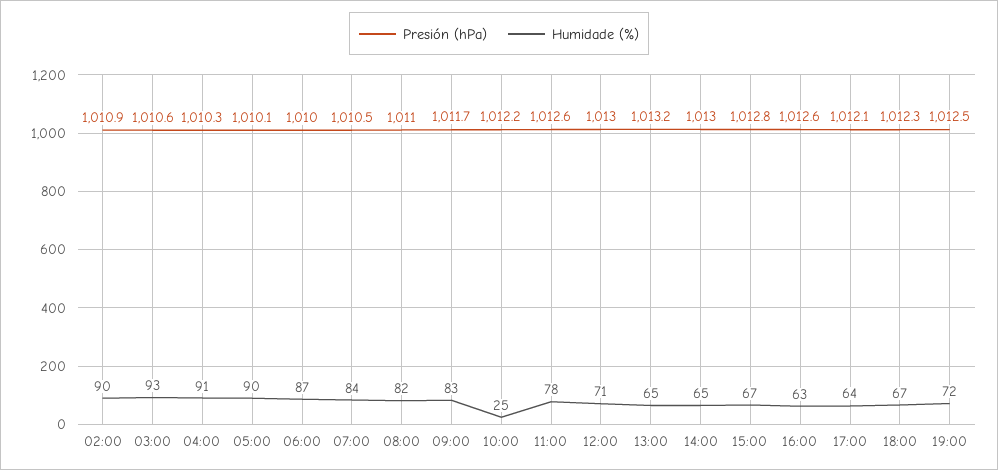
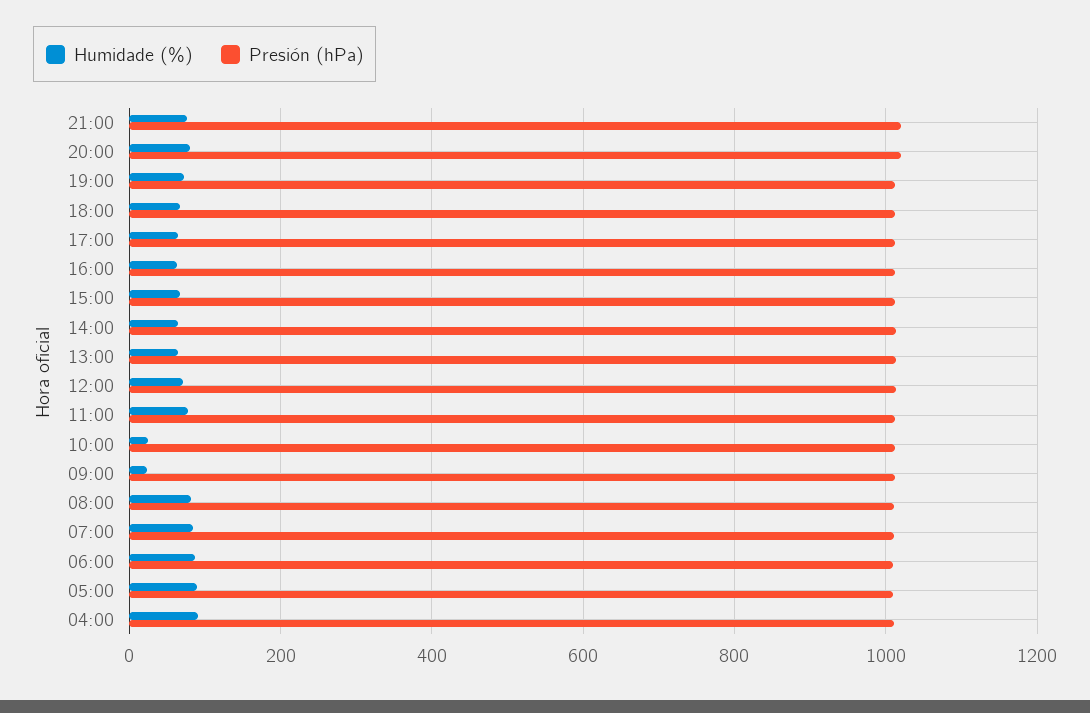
Presión (hPa), 02:00: 1010.9 -> none
Humidade (%), 02:00: 90 -> none
Presión (hPa), 03:00: 1010.6 -> none
Humidade (%), 03:00: 93 -> none
Humidade (%), 09:00: 83 -> 20
Humidade (%), 21:00: none -> 80
Presión (hPa), 21:00: none -> 1020
Humidade (%), 20:00: none -> 80
Presión (hPa), 20:00: none -> 1020

